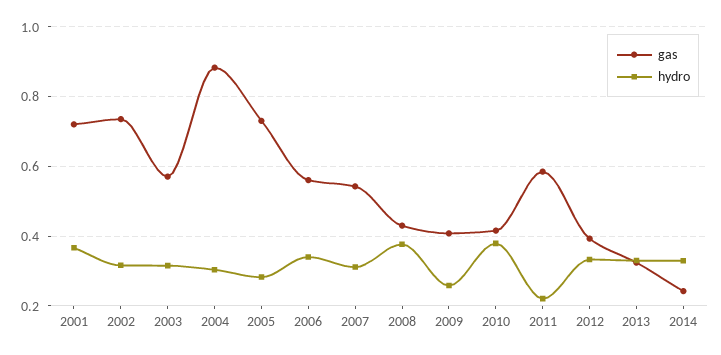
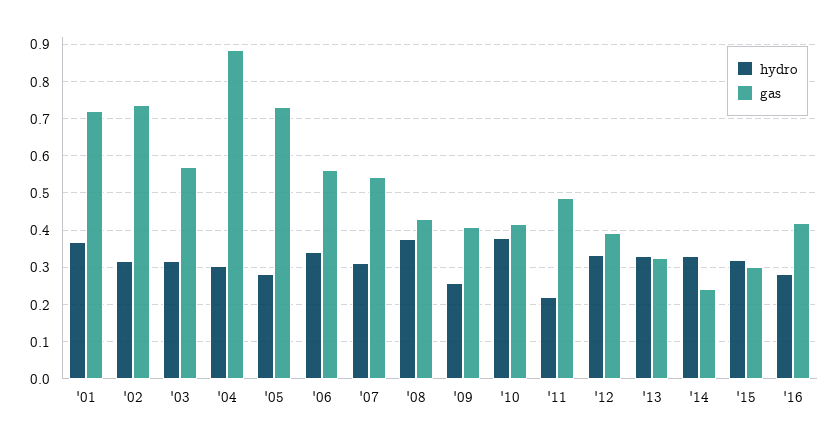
gas, 2011: 0.58 -> 0.48
hydro, '15: none -> 0.32
gas, '15: none -> 0.3
hydro, '16: none -> 0.28
gas, '16: none -> 0.42

